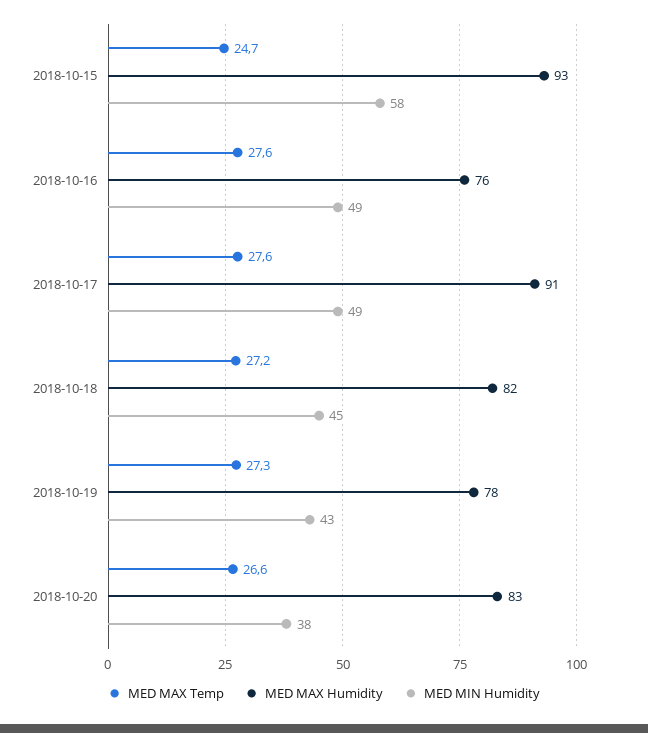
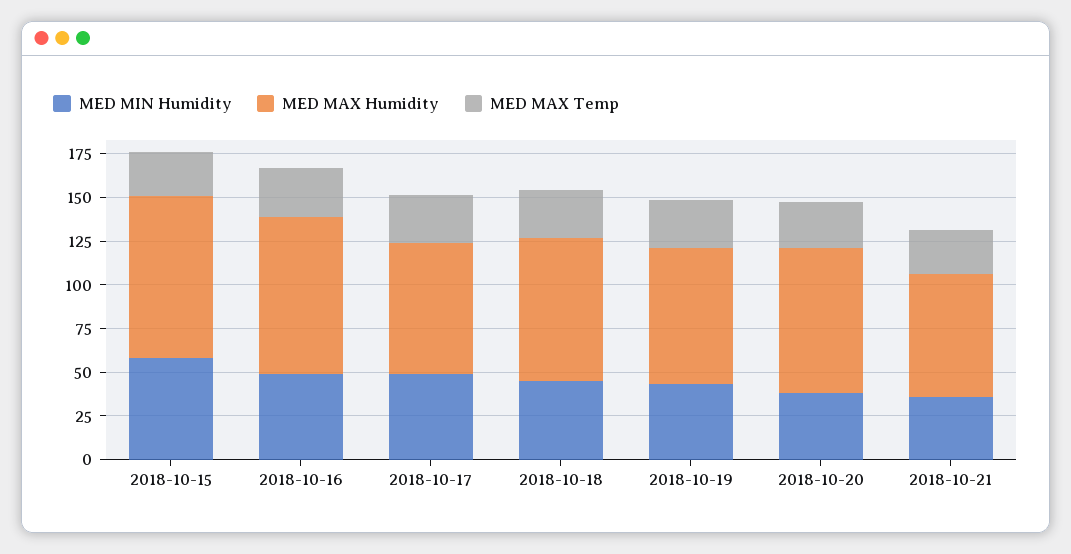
MED MAX Humidity, 2018-10-16: 76 -> 90
MED MAX Humidity, 2018-10-17: 91 -> 75
MED MIN Humidity, 2018-10-21: none -> 35
MED MAX Humidity, 2018-10-21: none -> 70
MED MAX Temp, 2018-10-21: none -> 25

